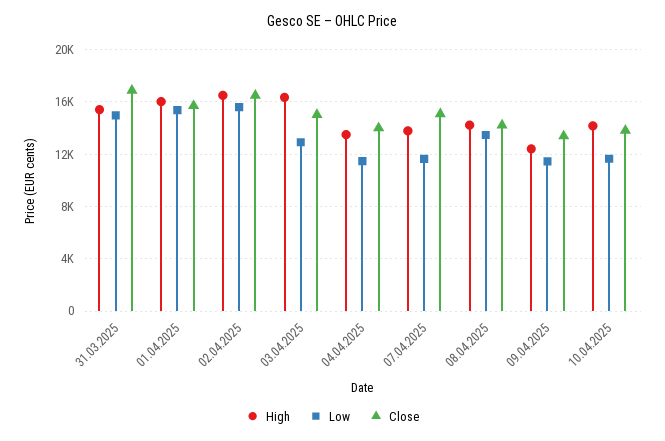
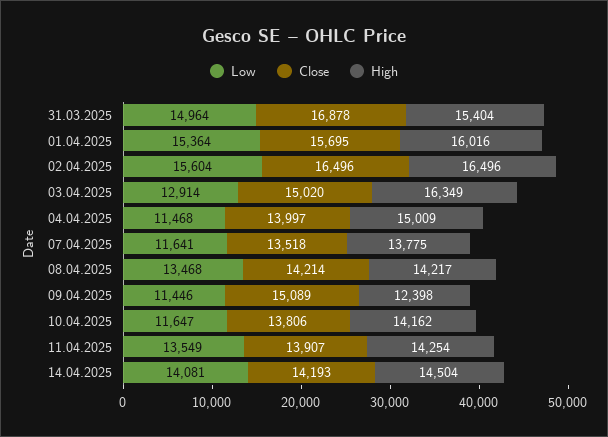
High, 04.04.2025: 13500 -> 15009
Close, 07.04.2025: 15000 -> 13518
Close, 09.04.2025: 13500 -> 15089
Low, 11.04.2025: none -> 13549
Close, 11.04.2025: none -> 13907
High, 11.04.2025: none -> 14254
Low, 14.04.2025: none -> 14081
Close, 14.04.2025: none -> 14193
High, 14.04.2025: none -> 14504

